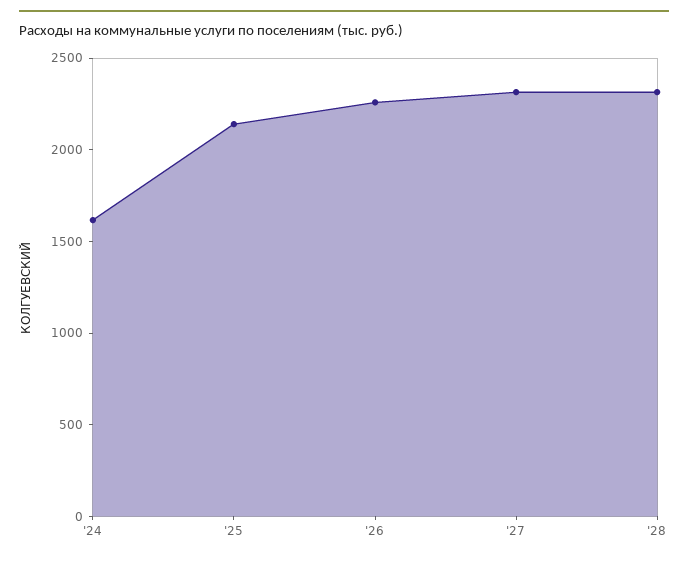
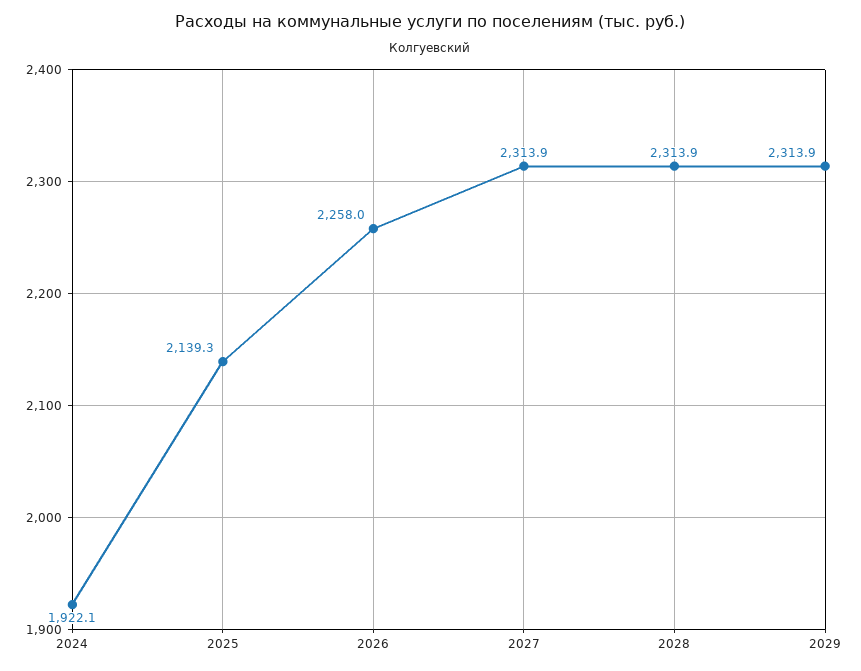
'24: 1600 -> 1922.1
2029: none -> 2313.9

